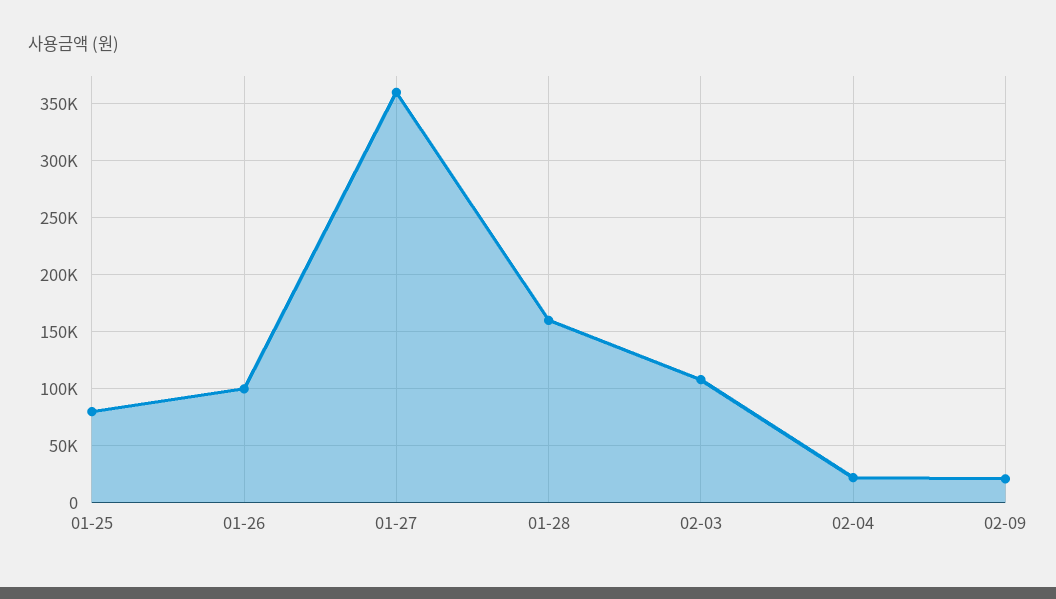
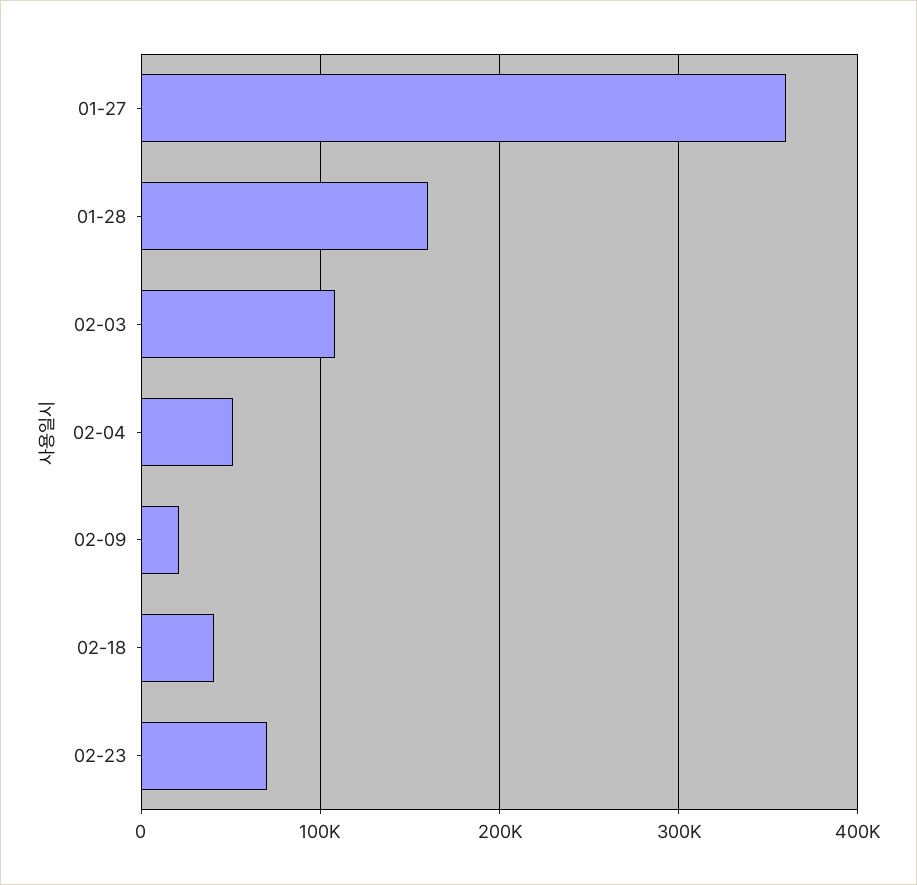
01-25: 80000 -> none
01-26: 100000 -> none
02-04: 20000 -> 50000
02-18: none -> 40000
02-23: none -> 70000

